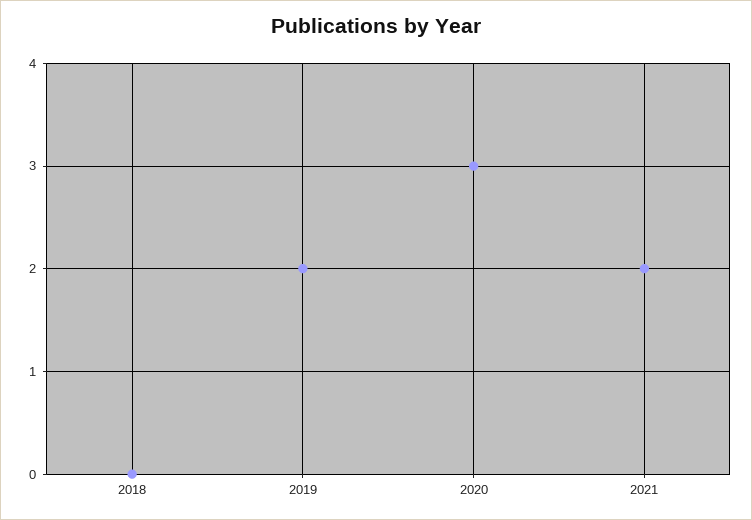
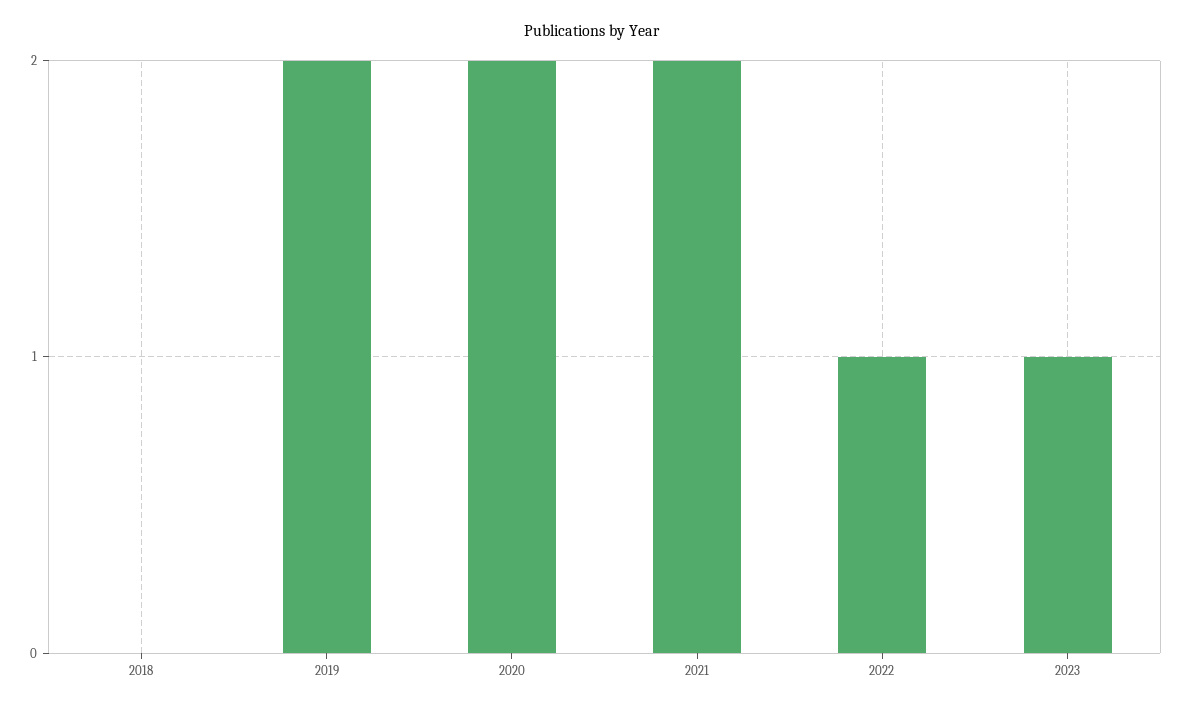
2020: 3 -> 2
2022: none -> 1
2023: none -> 1

